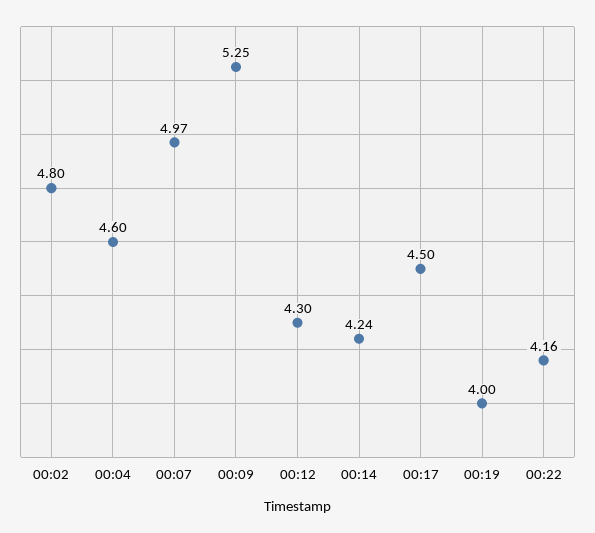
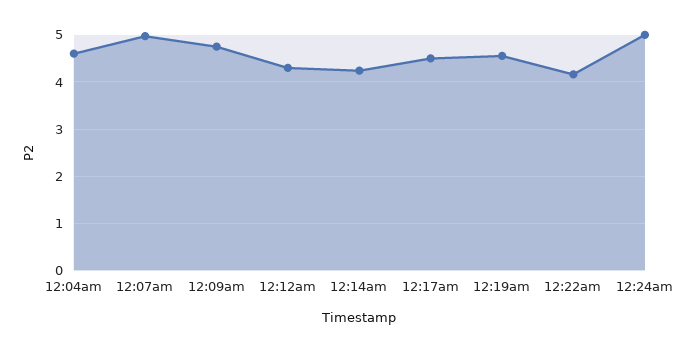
00:02: 4.8 -> none
00:09: 5.25 -> 4.8
00:19: 4 -> 4.6
12:24am: none -> 5

